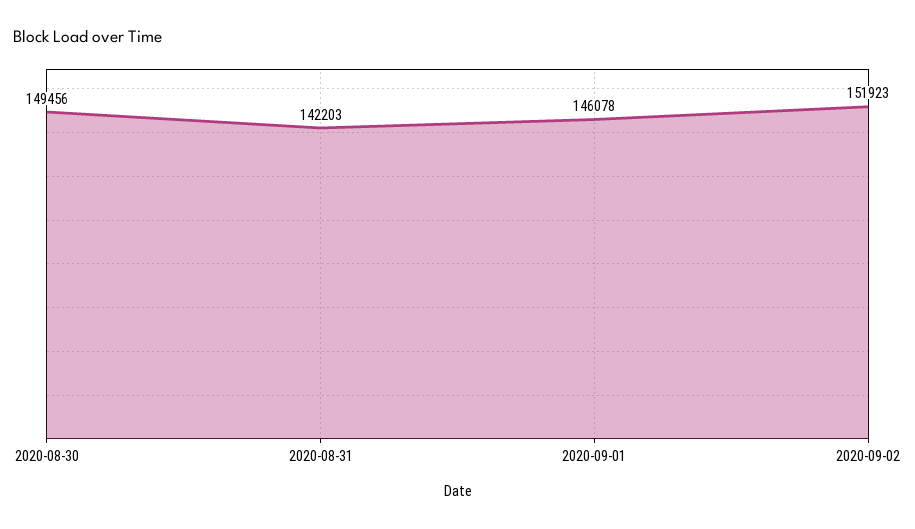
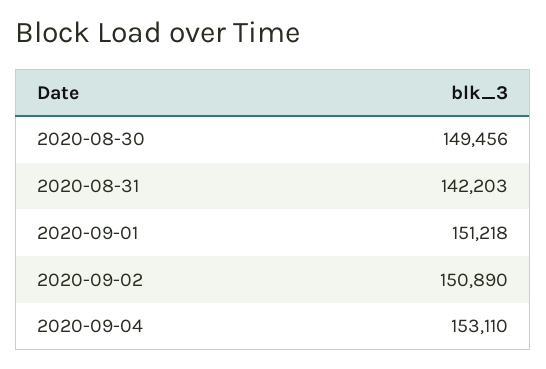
2020-09-01: 146078 -> 151218
2020-09-02: 151923 -> 150890
2020-09-04: none -> 153110

